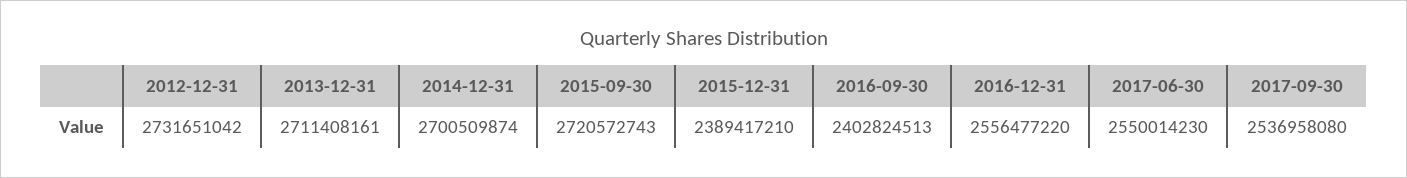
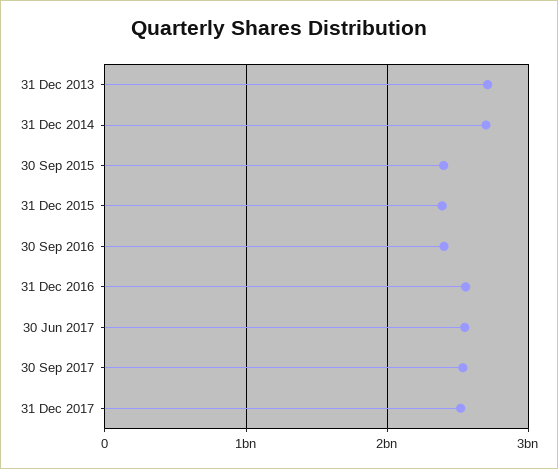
2012-12-31: 2731651042 -> none
2015-09-30: 2720572743 -> 2400000000
31 Dec 2017: none -> 2500000000

